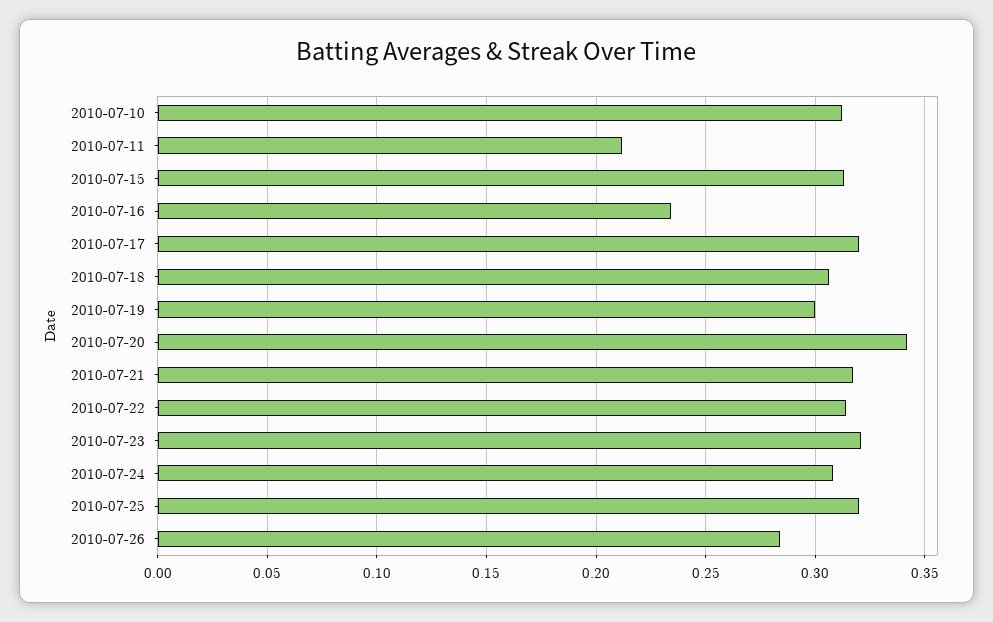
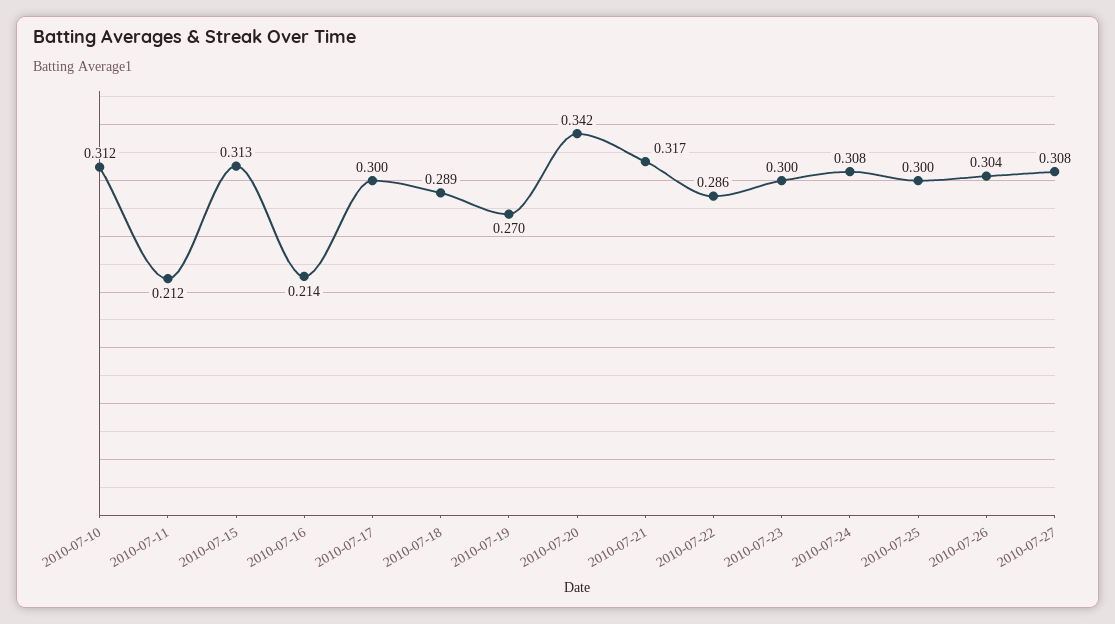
2010-07-16: 0.235 -> 0.214
2010-07-17: 0.32 -> 0.3
2010-07-18: 0.305 -> 0.289
2010-07-19: 0.3 -> 0.27
2010-07-22: 0.315 -> 0.286
2010-07-23: 0.32 -> 0.3
2010-07-25: 0.32 -> 0.3
2010-07-26: 0.285 -> 0.304
2010-07-27: none -> 0.308

